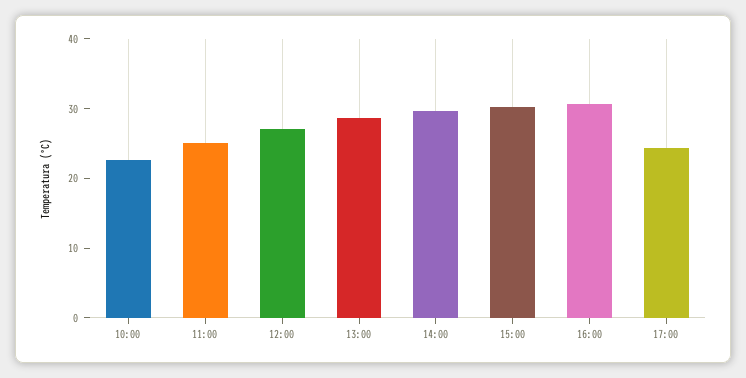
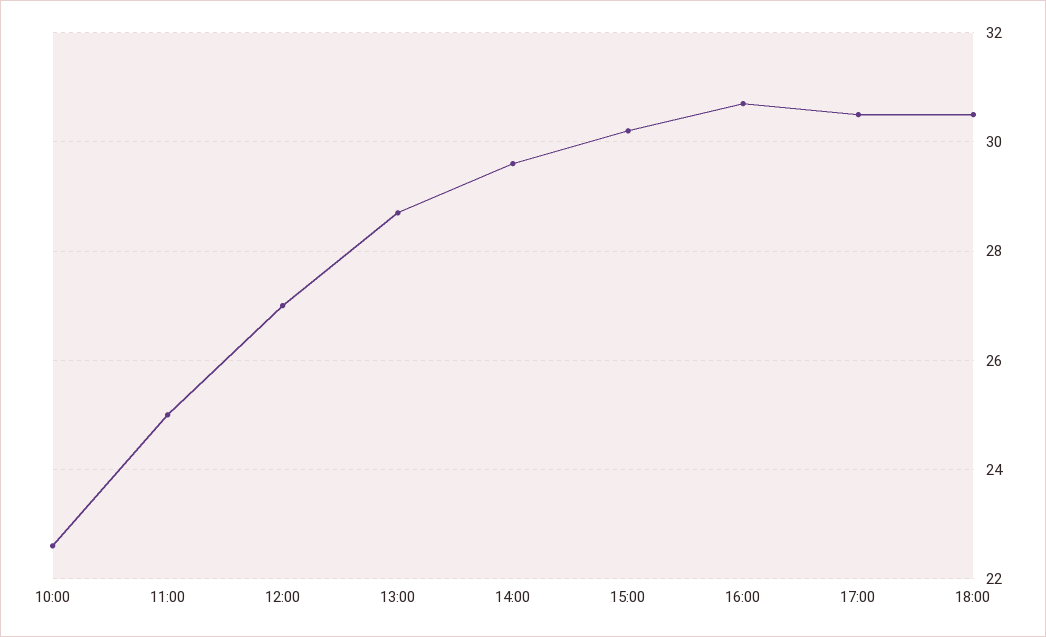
17:00: 24 -> 30.5
18:00: none -> 30.5

